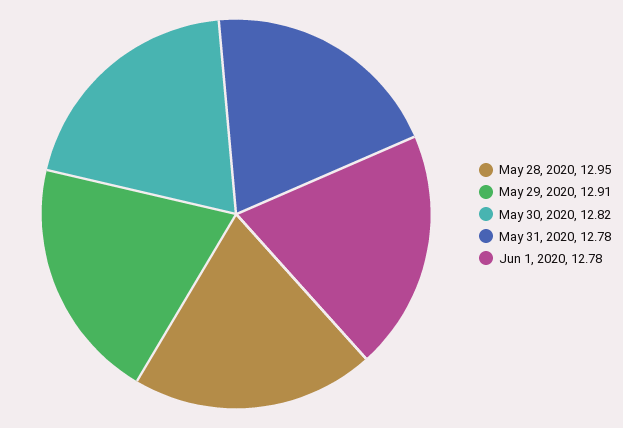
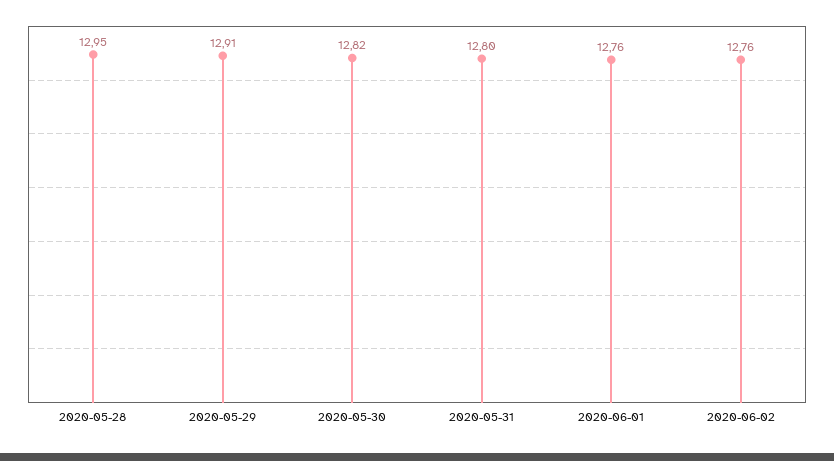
May 31, 2020: 12.78 -> 12.8
Jun 1, 2020: 12.78 -> 12.76
2020-06-02: none -> 12.76

